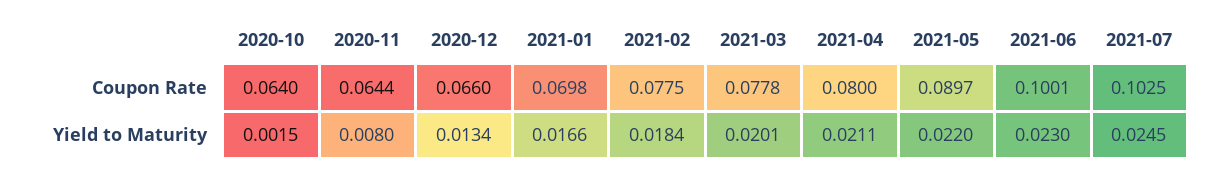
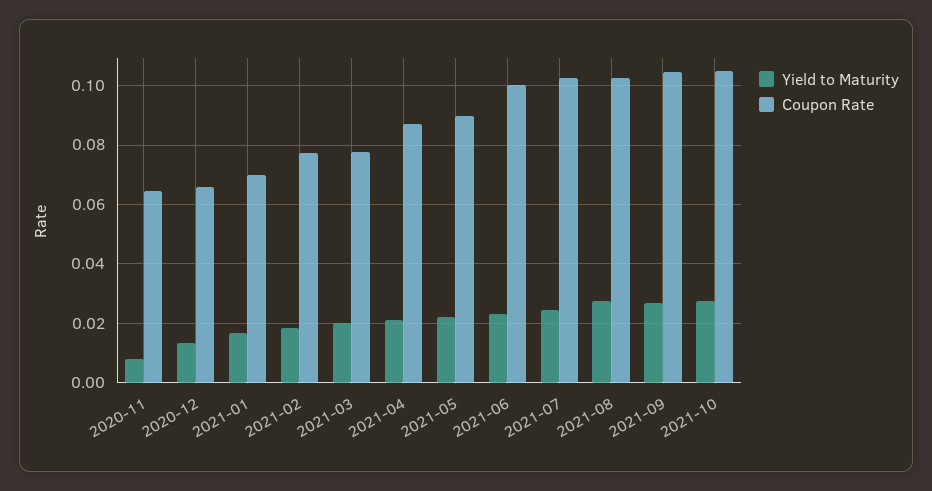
Coupon Rate, 2020-10: 0.064 -> none
Coupon Rate, 2021-04: 0.08 -> 0.0875
Yield to Maturity, 2020-10: 0.0015 -> none
Yield to Maturity, 2021-08: none -> 0.0275
Coupon Rate, 2021-08: none -> 0.1025
Yield to Maturity, 2021-09: none -> 0.0275
Coupon Rate, 2021-09: none -> 0.105
Yield to Maturity, 2021-10: none -> 0.0275
Coupon Rate, 2021-10: none -> 0.105

